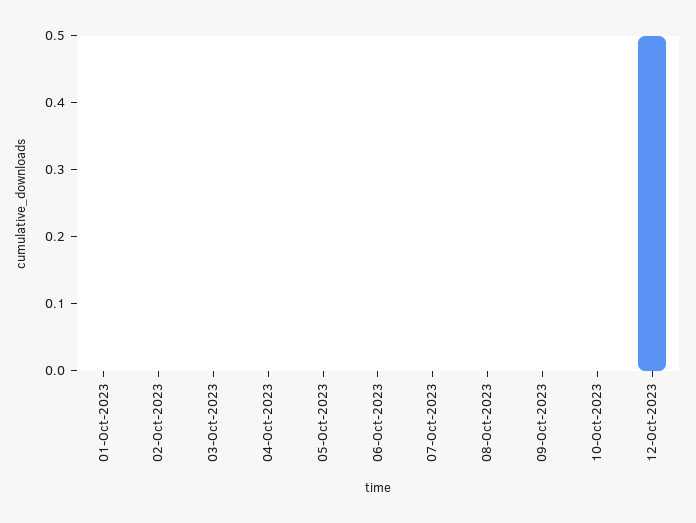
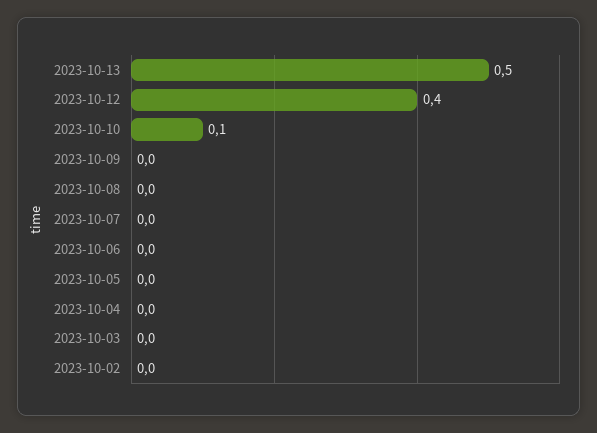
01-Oct-2023: 0 -> none
10-Oct-2023: 0 -> 0.1
12-Oct-2023: 0.5 -> 0.4
2023-10-13: none -> 0.5

